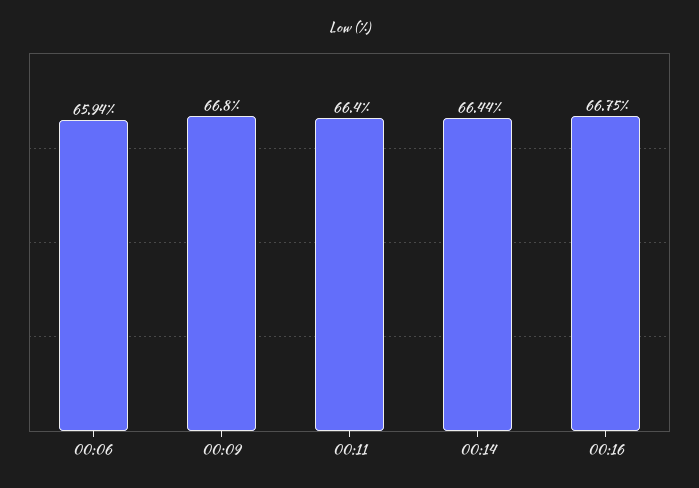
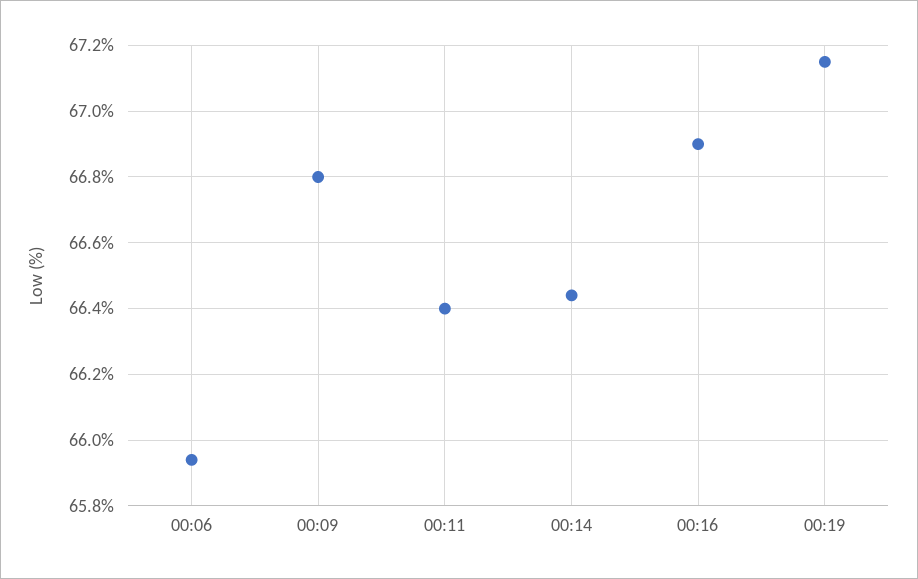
00:16: 66.75 -> 66.9
00:19: none -> 67.15

